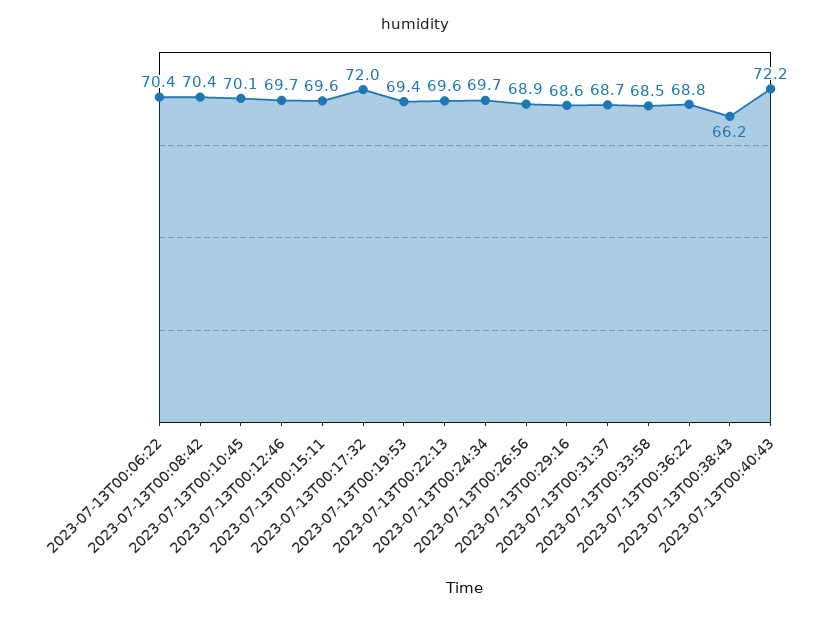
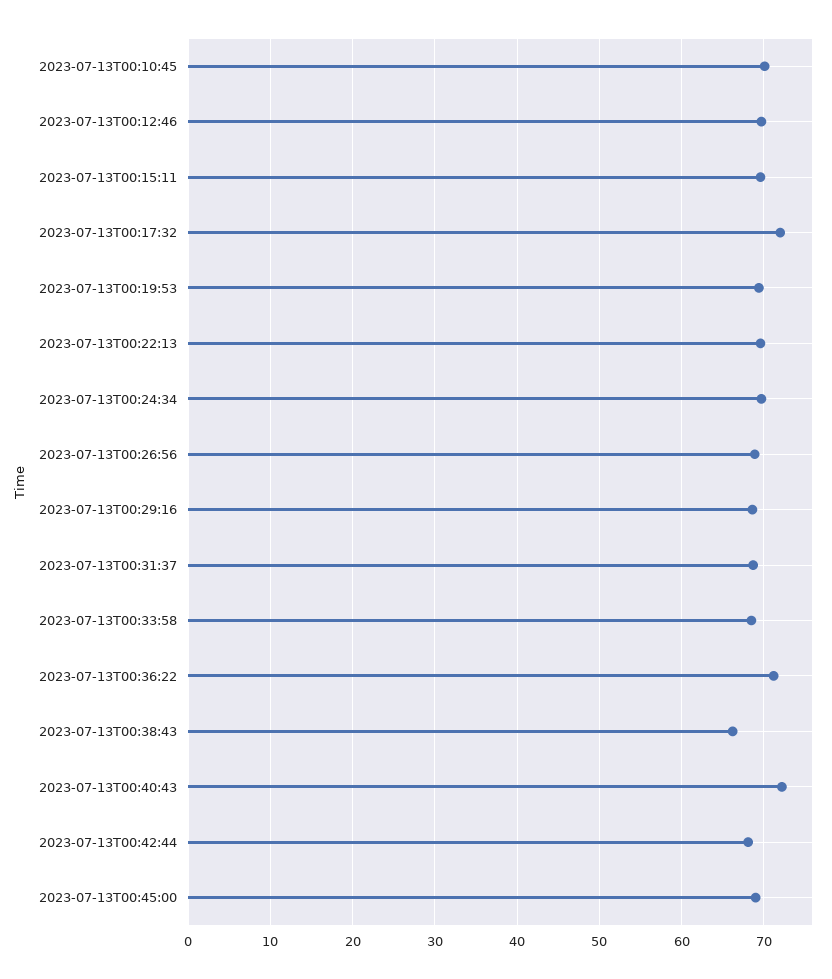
2023-07-13T00:06:22: 70.4 -> none
2023-07-13T00:08:42: 70.4 -> none
2023-07-13T00:36:22: 68.8 -> 71
2023-07-13T00:42:44: none -> 68
2023-07-13T00:45:00: none -> 69

